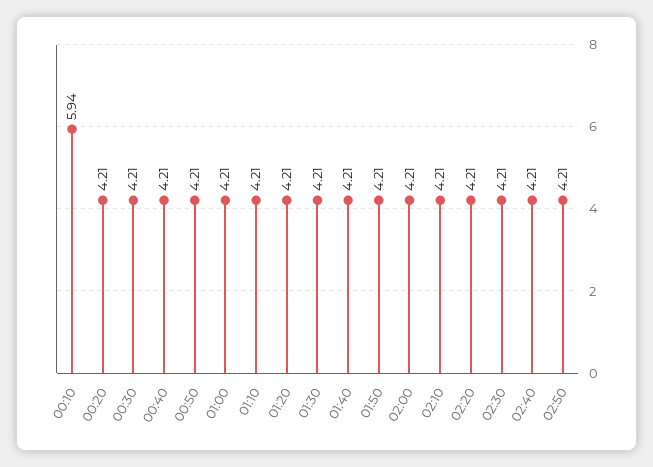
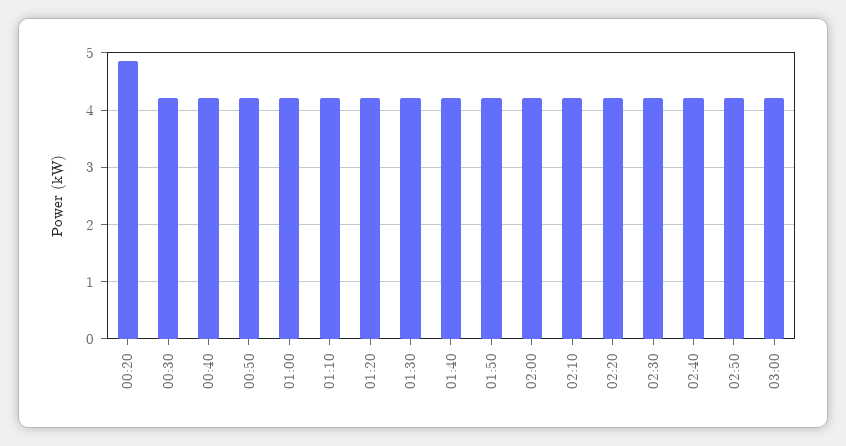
00:10: 5.94 -> none
00:20: 4.21 -> 4.8
03:00: none -> 4.2

